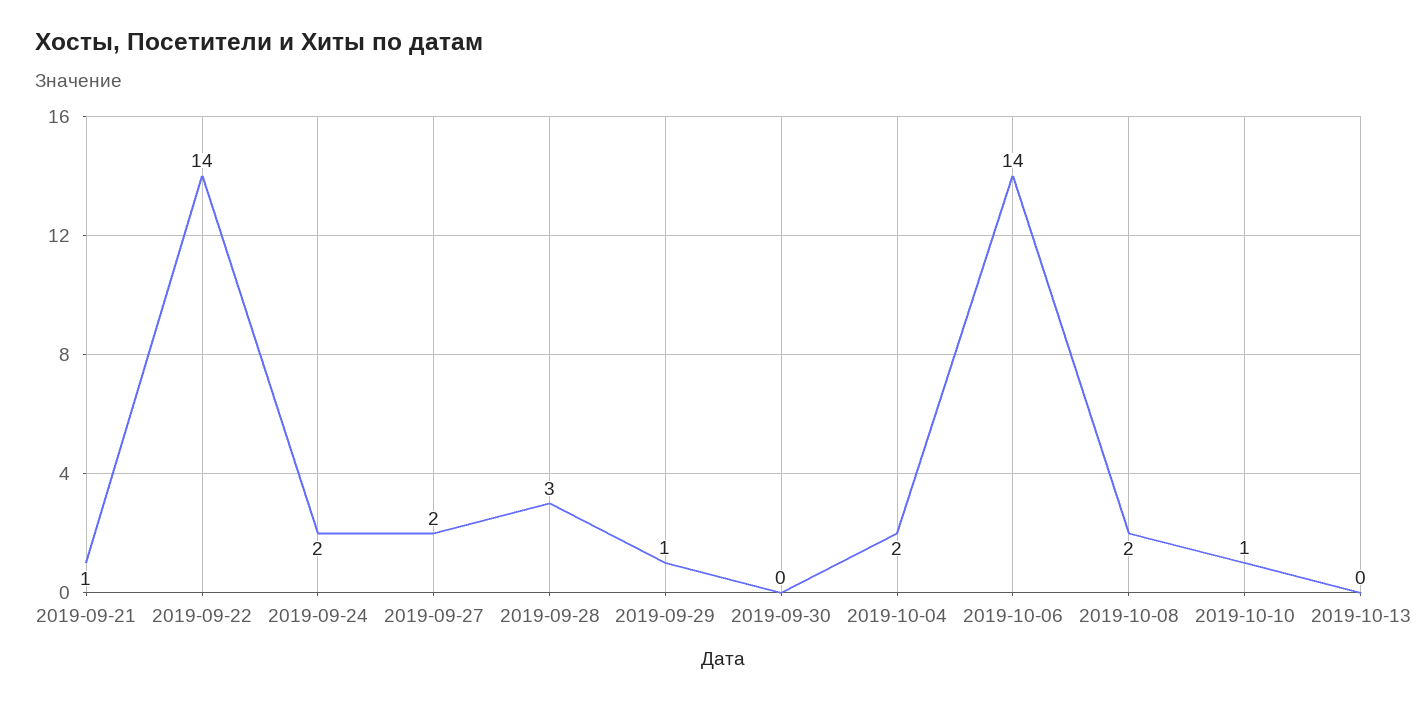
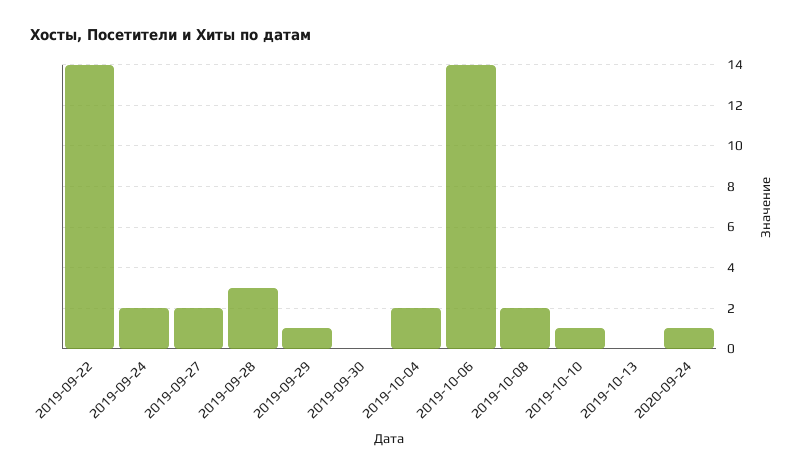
2019-09-21: 1 -> none
2020-09-24: none -> 1

